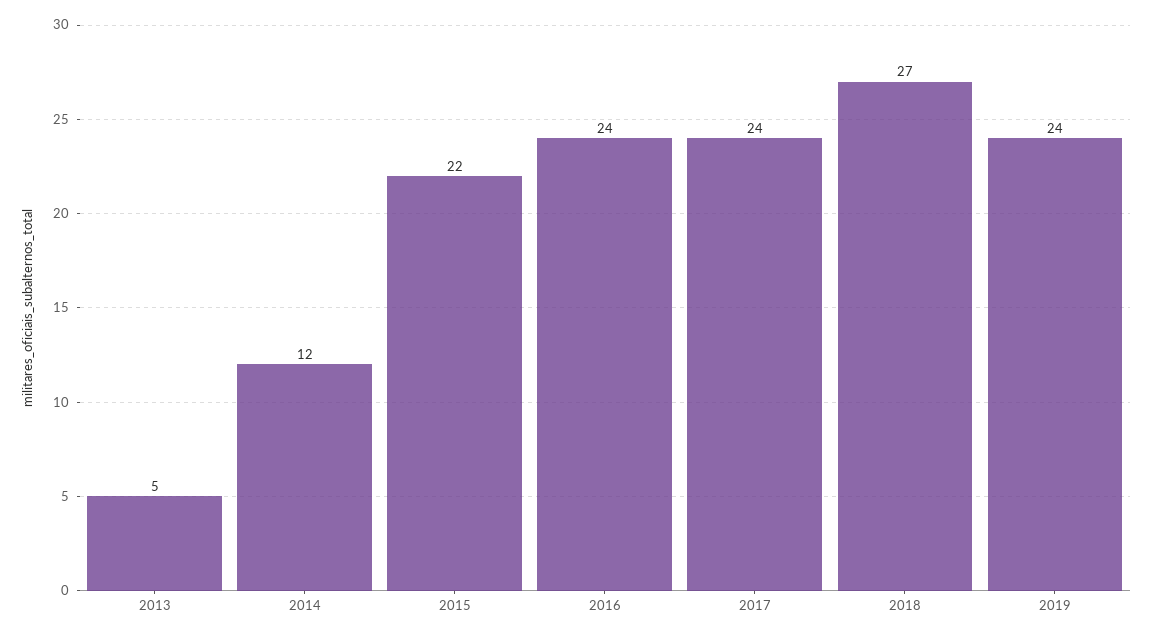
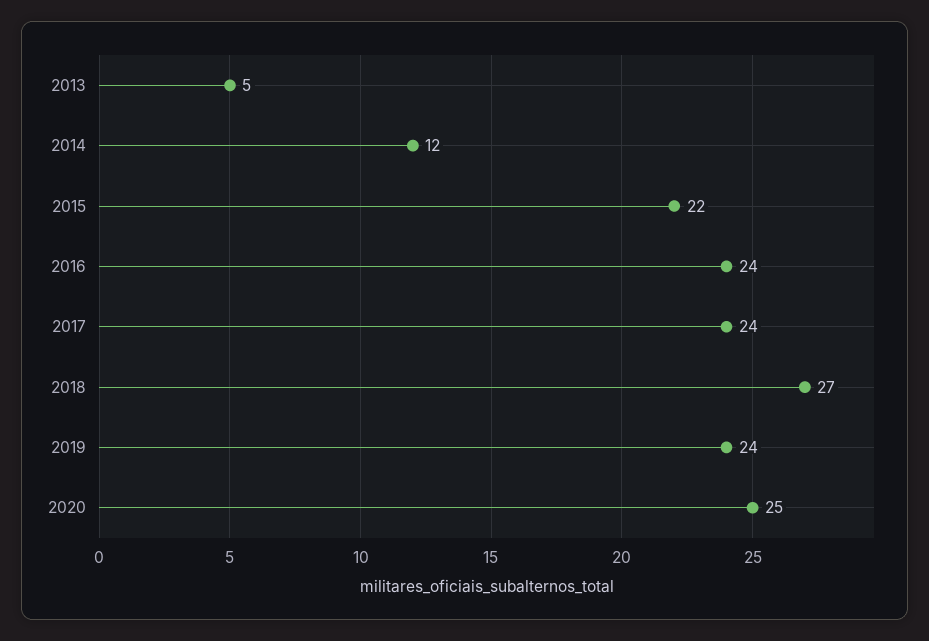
2020: none -> 25

